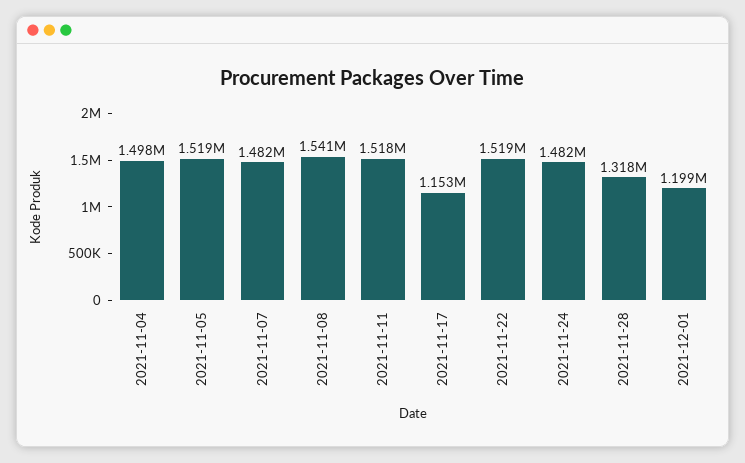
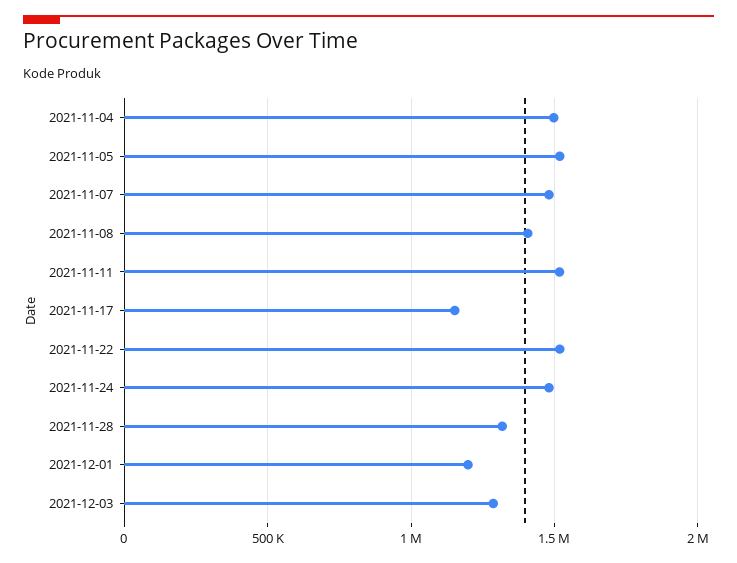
2021-11-08: 1541000 -> 1400000
2021-12-03: none -> 1300000

